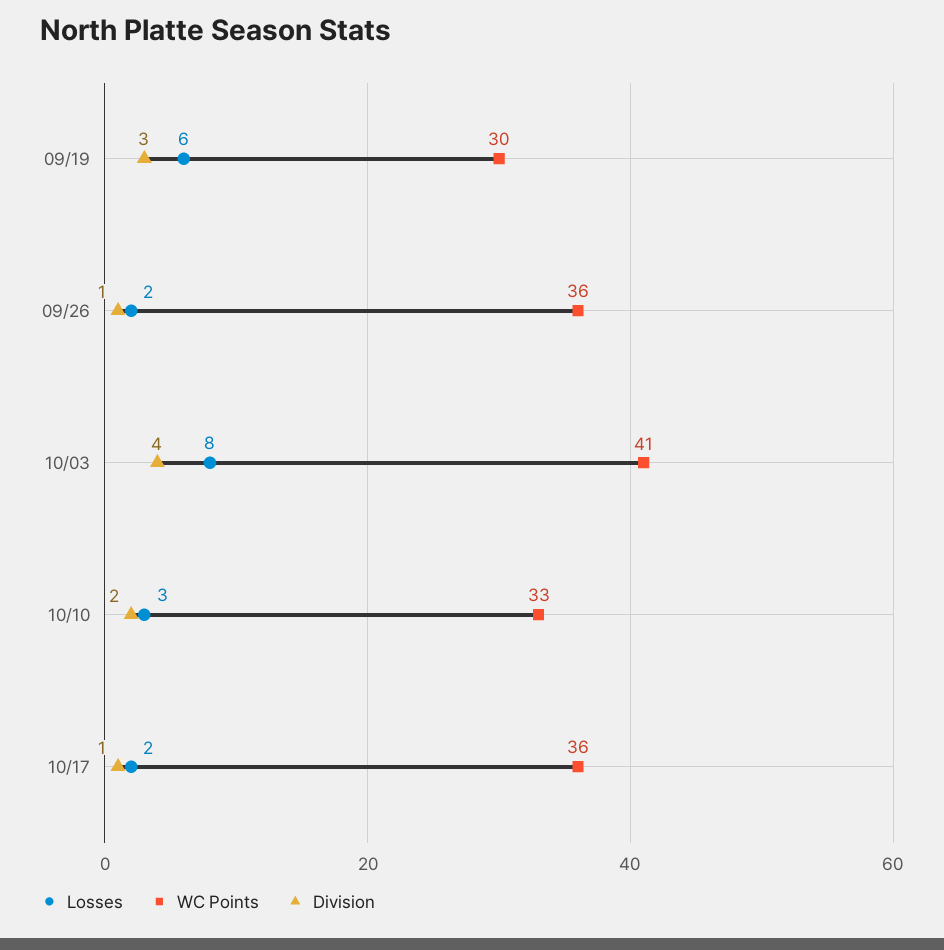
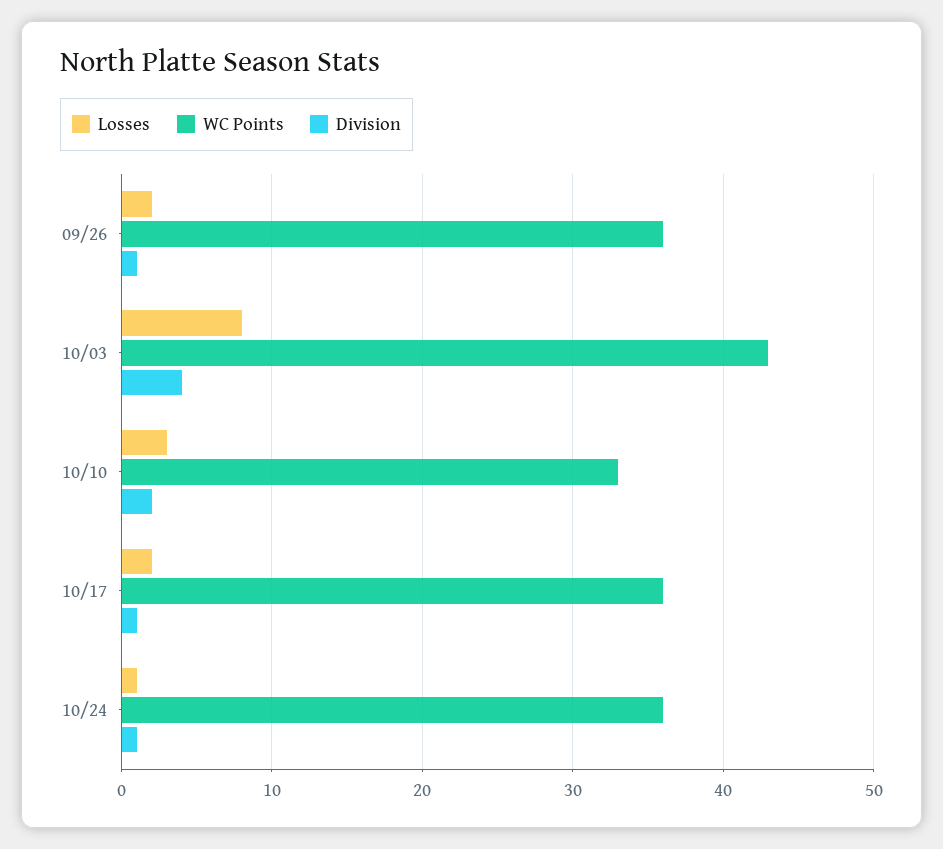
Losses, 09/19: 6 -> none
WC Points, 09/19: 30 -> none
Division, 09/19: 3 -> none
WC Points, 10/03: 41 -> 43
Losses, 10/24: none -> 1
WC Points, 10/24: none -> 36
Division, 10/24: none -> 1

